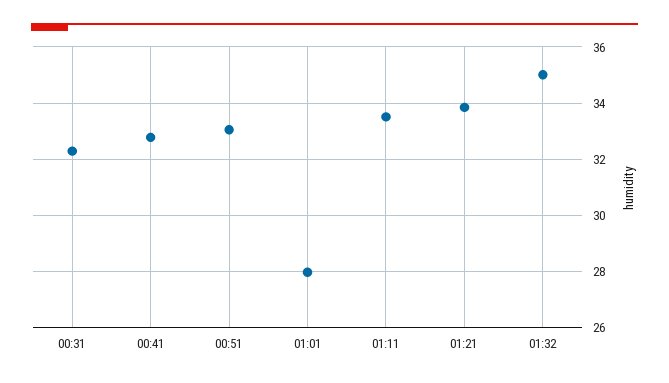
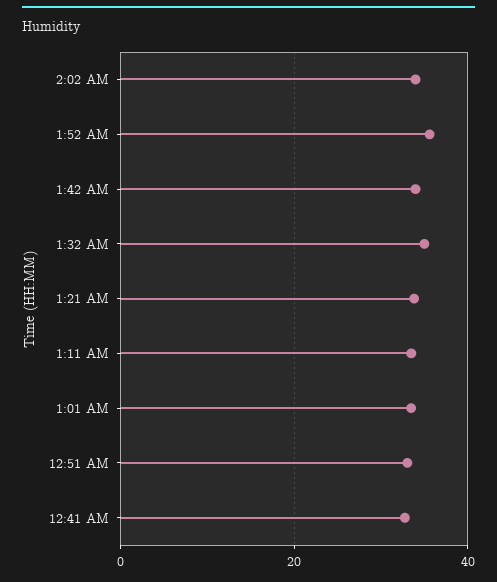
00:31: 32.25 -> none
01:01: 28 -> 34
2:02 AM: none -> 34
1:52 AM: none -> 36
1:42 AM: none -> 34

